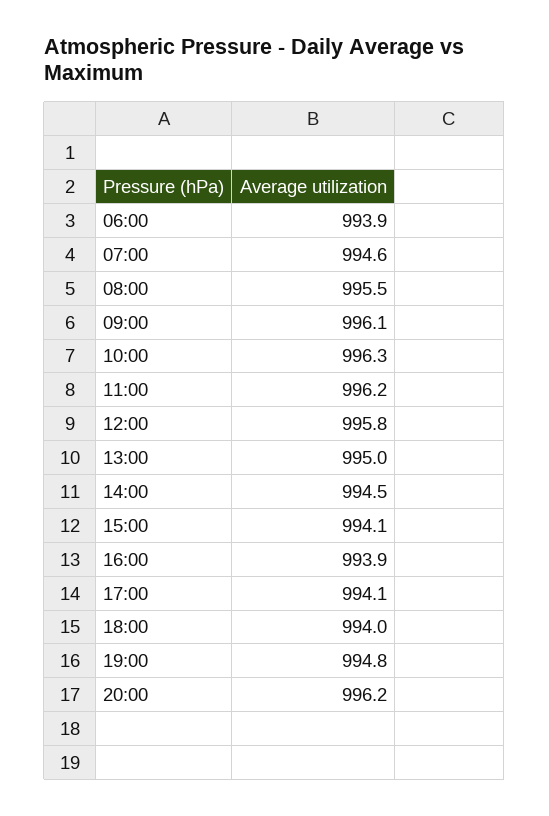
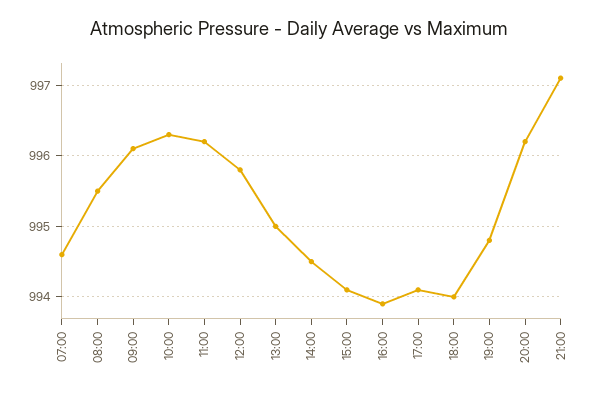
06:00: 993.9 -> none
21:00: none -> 997.1

